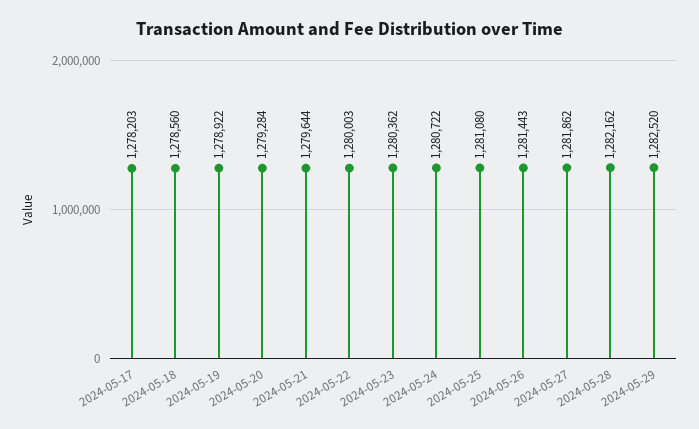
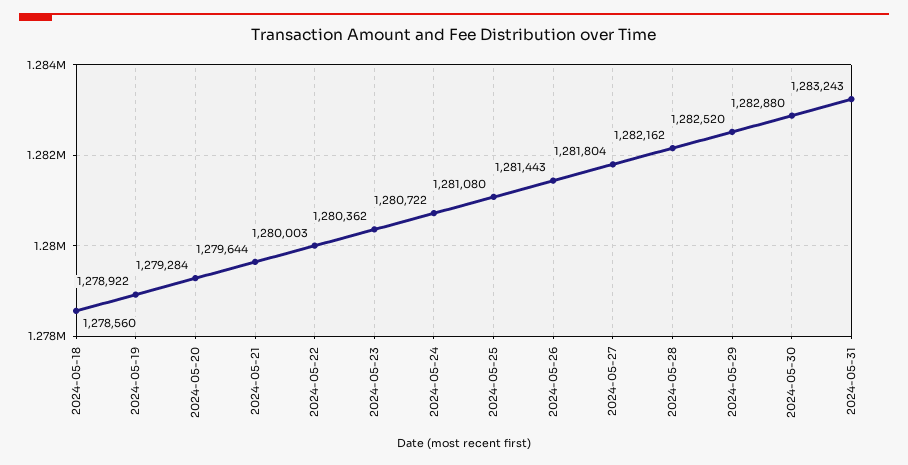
2024-05-17: 1278203 -> none
2024-05-27: 1281862 -> 1281804
2024-05-30: none -> 1282880
2024-05-31: none -> 1283243

